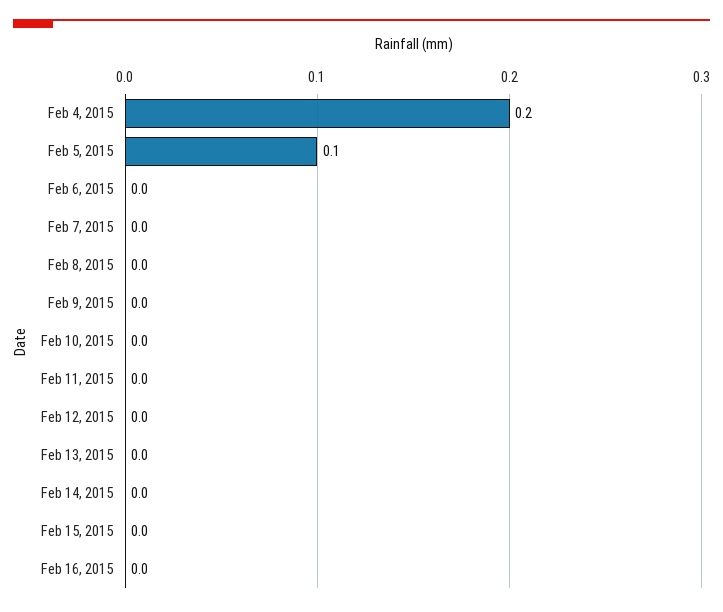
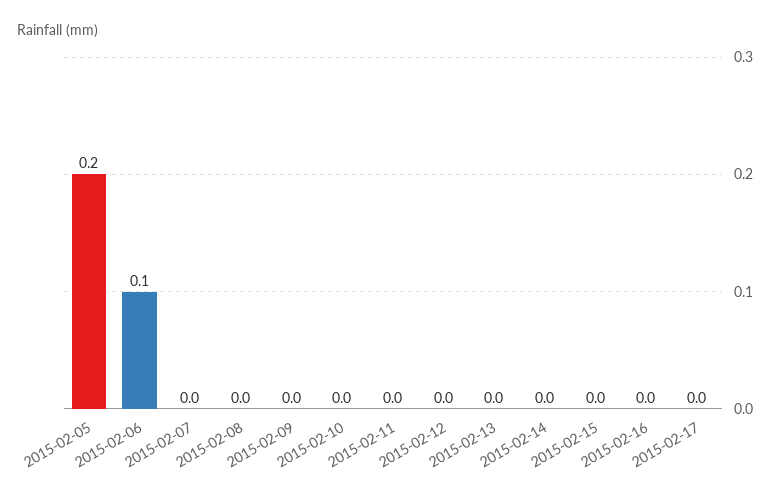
Feb 4, 2015: 0.2 -> none
Feb 5, 2015: 0.1 -> 0.2
Feb 6, 2015: 0 -> 0.1
2015-02-17: none -> 0

